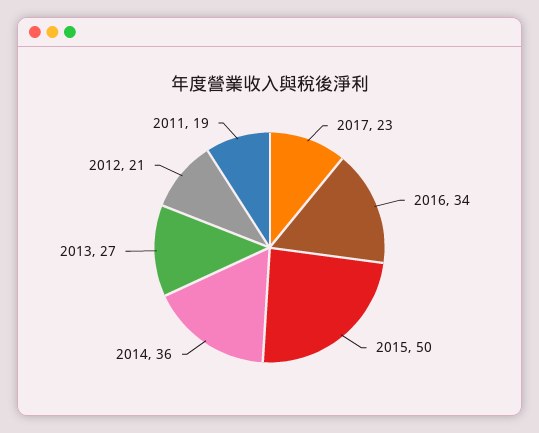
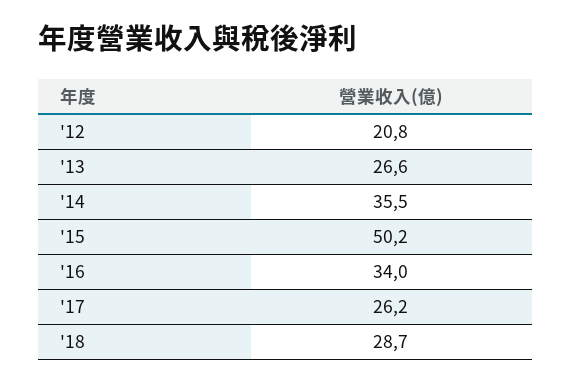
2017: 23 -> 26.2
2011: 19 -> none
'18: none -> 28.7

